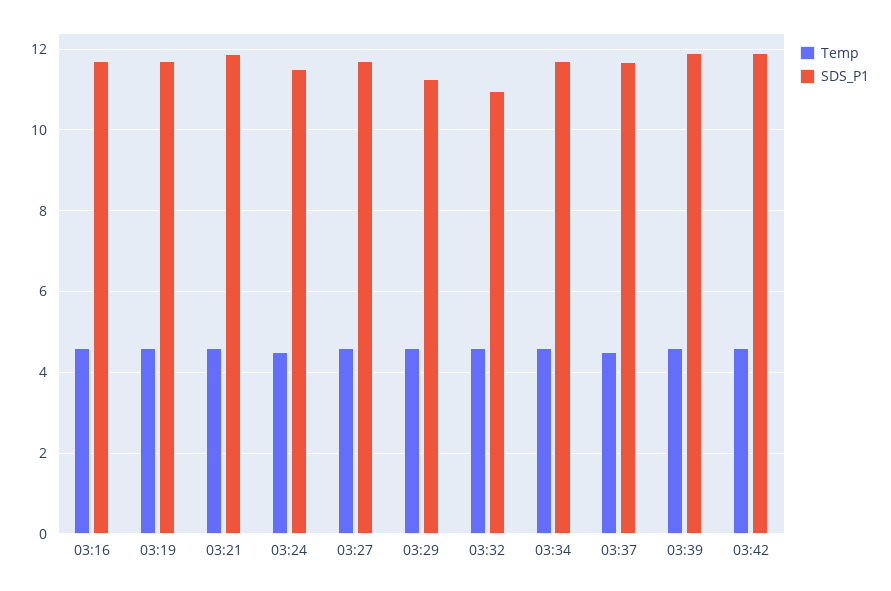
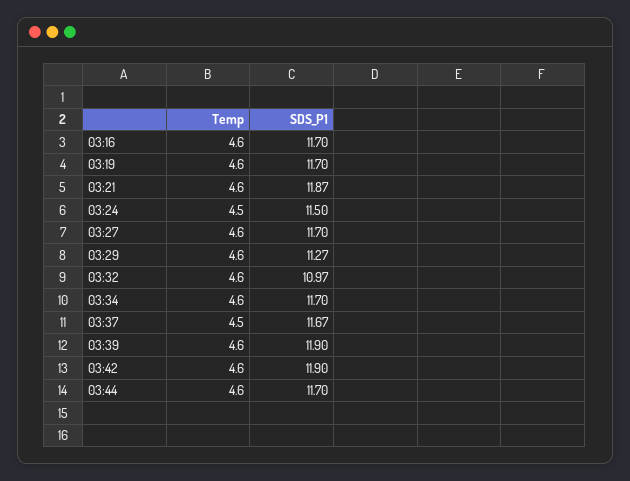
Temp, 03:44: none -> 4.6
SDS_P1, 03:44: none -> 11.7

